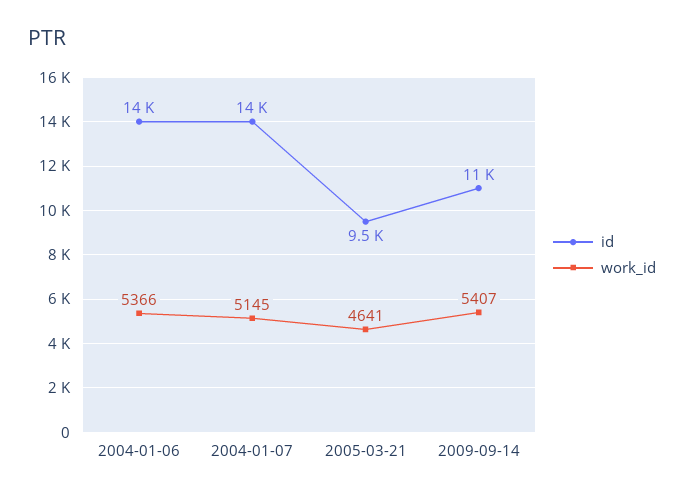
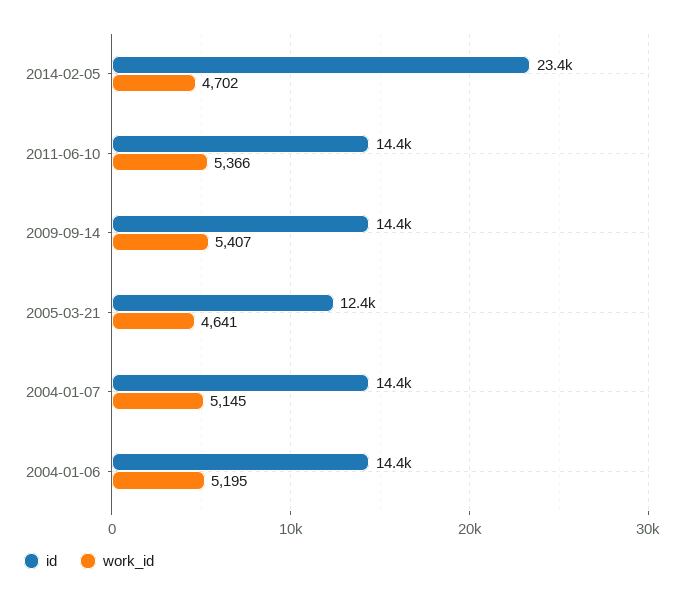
work_id, 2004-01-06: 5366 -> 5195
id, 2005-03-21: 9500 -> 12400
id, 2009-09-14: 11000 -> 14400
id, 2014-02-05: none -> 23400
work_id, 2014-02-05: none -> 4702
id, 2011-06-10: none -> 14400
work_id, 2011-06-10: none -> 5366

